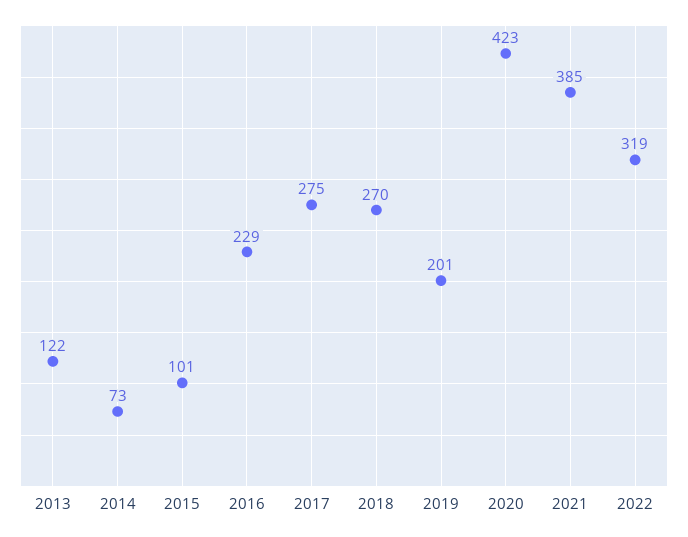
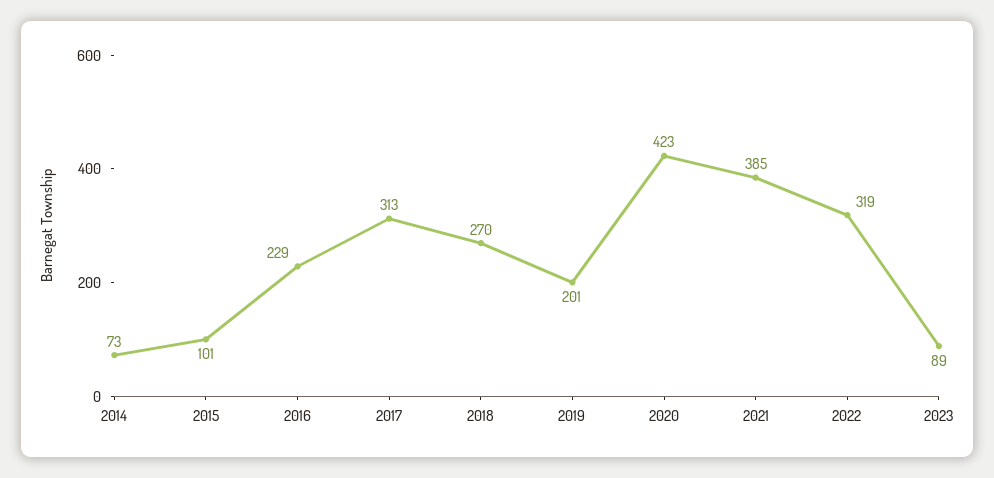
2013: 122 -> none
2017: 275 -> 313
2023: none -> 89

